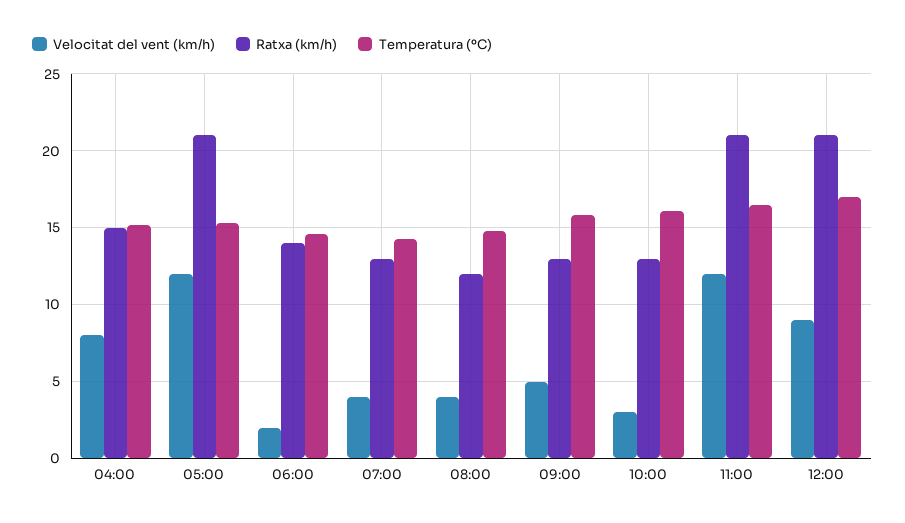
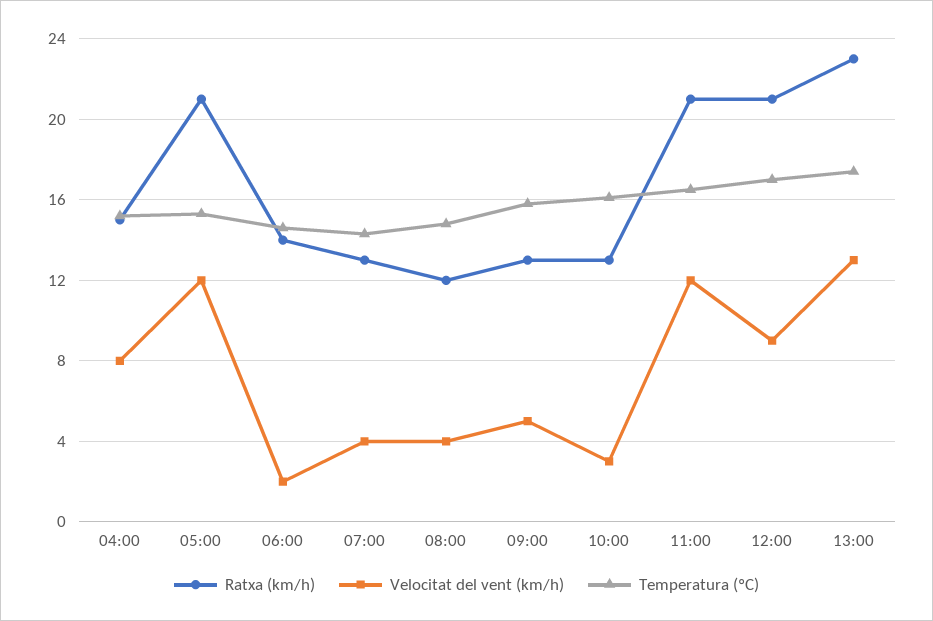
Ratxa (km/h), 13:00: none -> 23
Velocitat del vent (km/h), 13:00: none -> 13
Temperatura (ºC), 13:00: none -> 17.5

